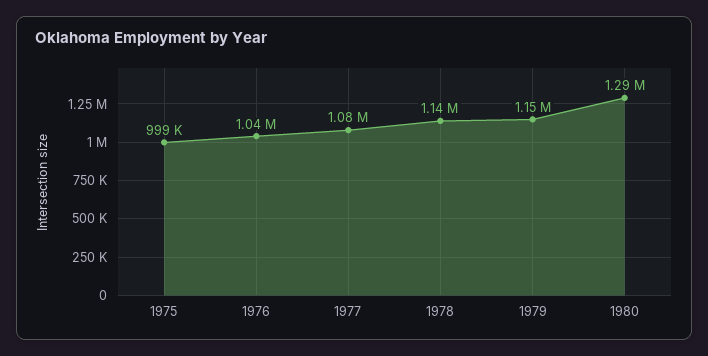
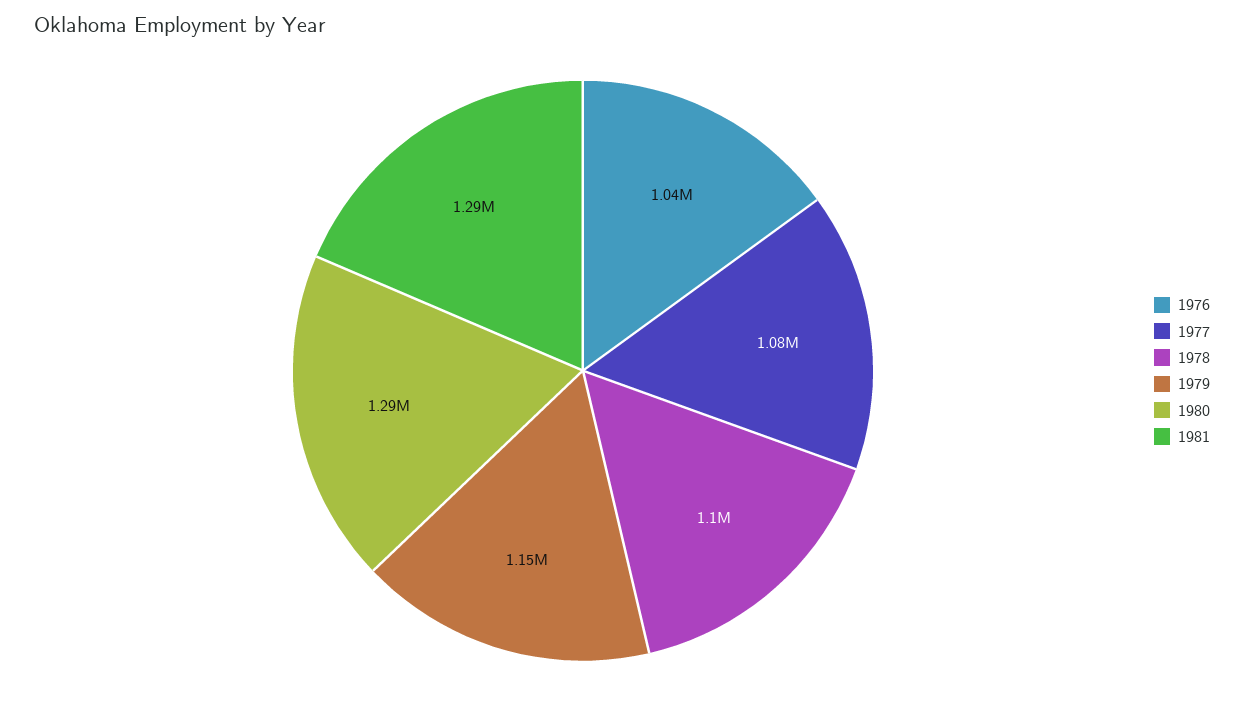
1975: 999000 -> none
1978: 1140000 -> 1100000
1981: none -> 1290000

